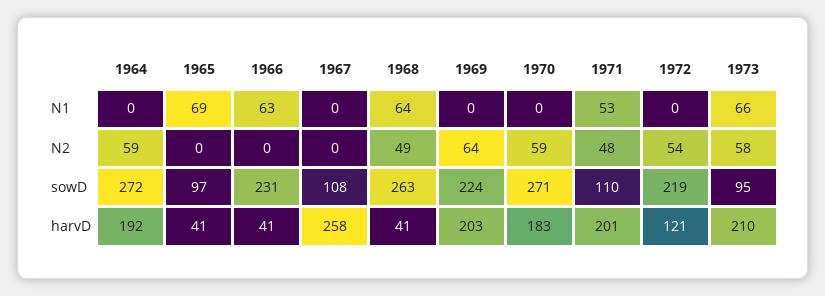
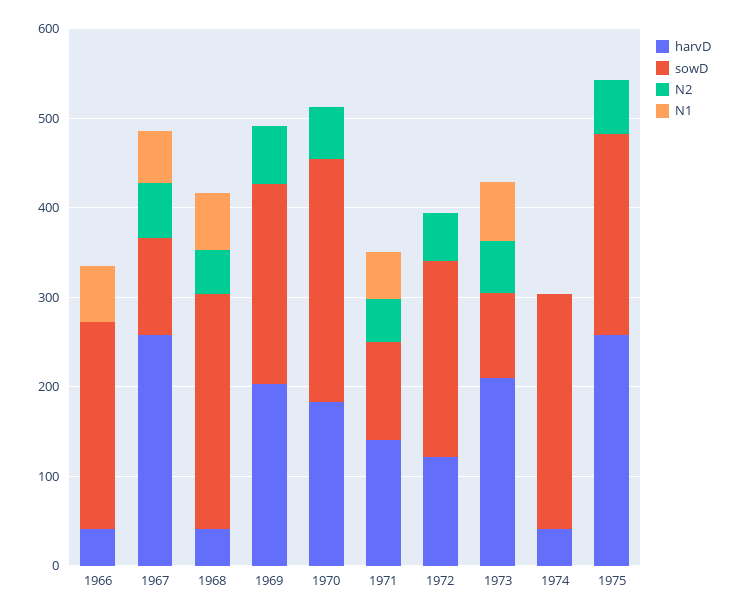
N1, 1964: 0 -> none
N1, 1965: 69 -> none
N1, 1967: 0 -> 60
N2, 1964: 59 -> none
N2, 1965: 0 -> none
N2, 1967: 0 -> 60
sowD, 1964: 272 -> none
sowD, 1965: 97 -> none
harvD, 1964: 192 -> none
harvD, 1965: 41 -> none
harvD, 1971: 201 -> 140
harvD, 1974: none -> 40
sowD, 1974: none -> 260
N2, 1974: none -> 0
N1, 1974: none -> 0
harvD, 1975: none -> 260
sowD, 1975: none -> 220
N2, 1975: none -> 60
N1, 1975: none -> 0

